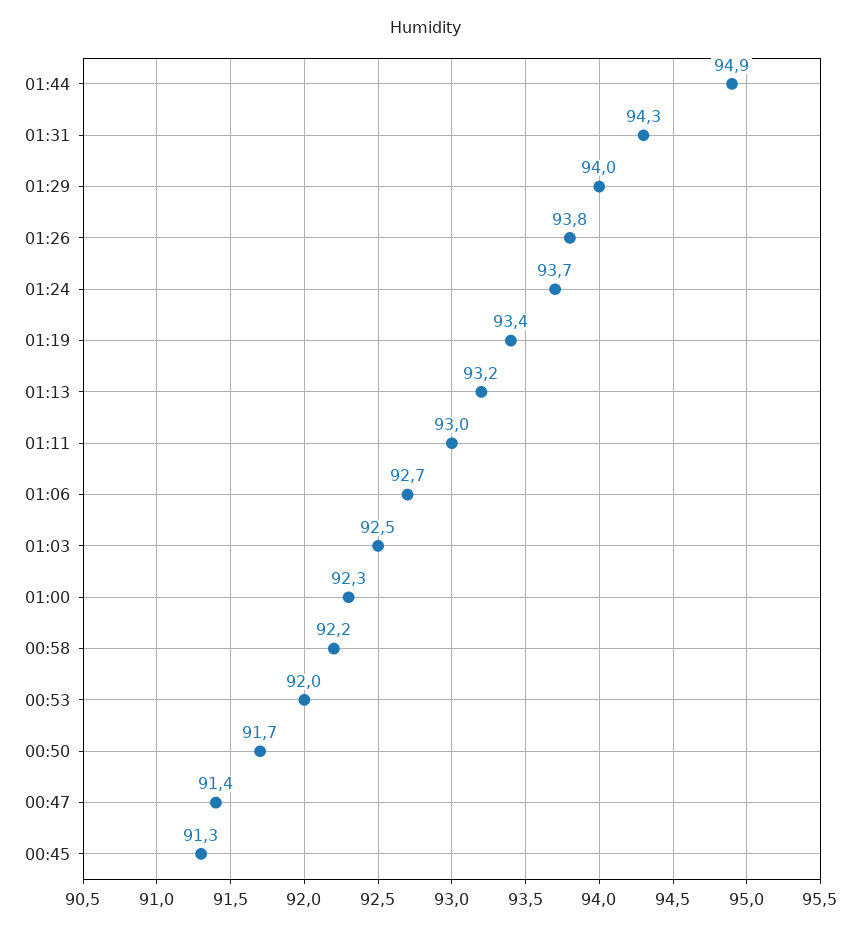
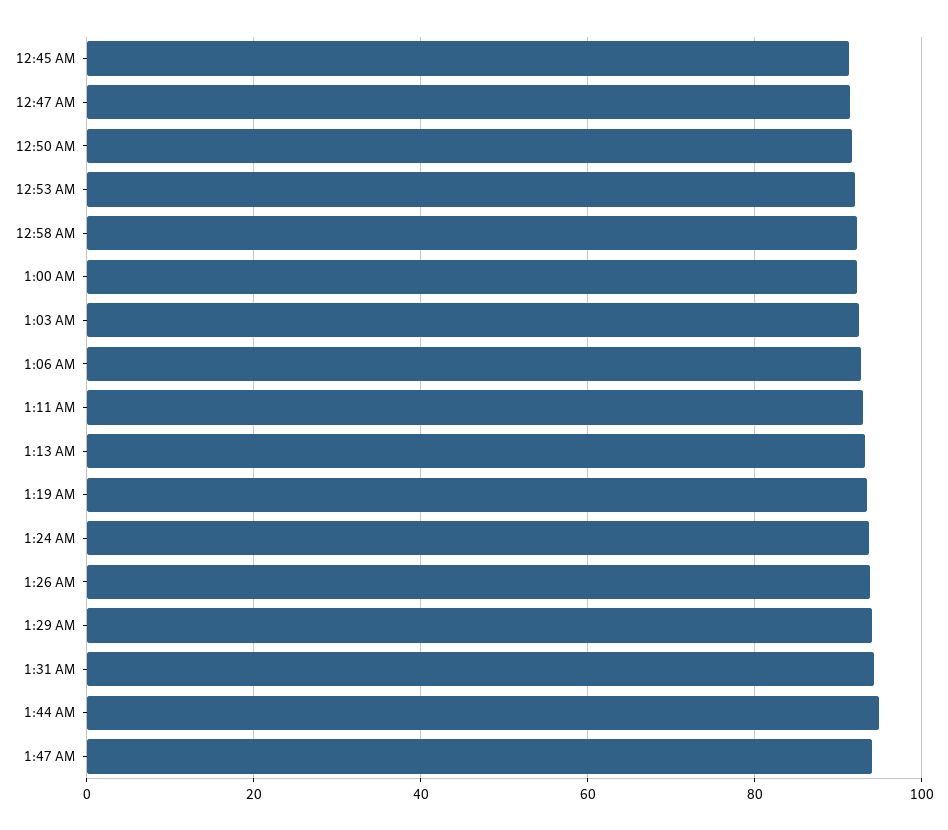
1:47 AM: none -> 94

